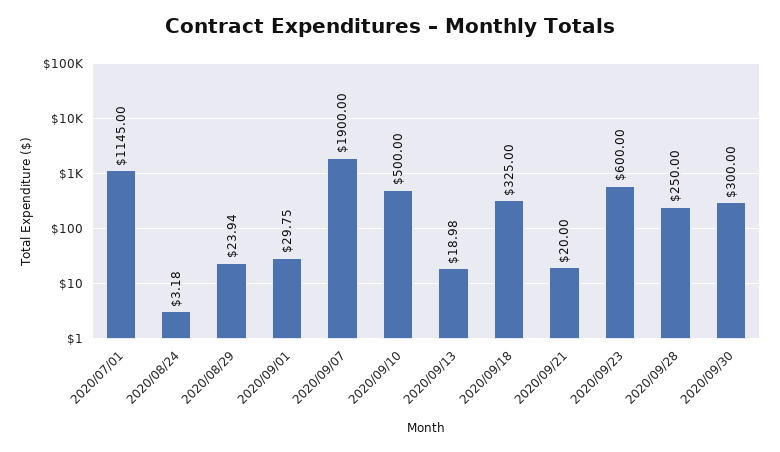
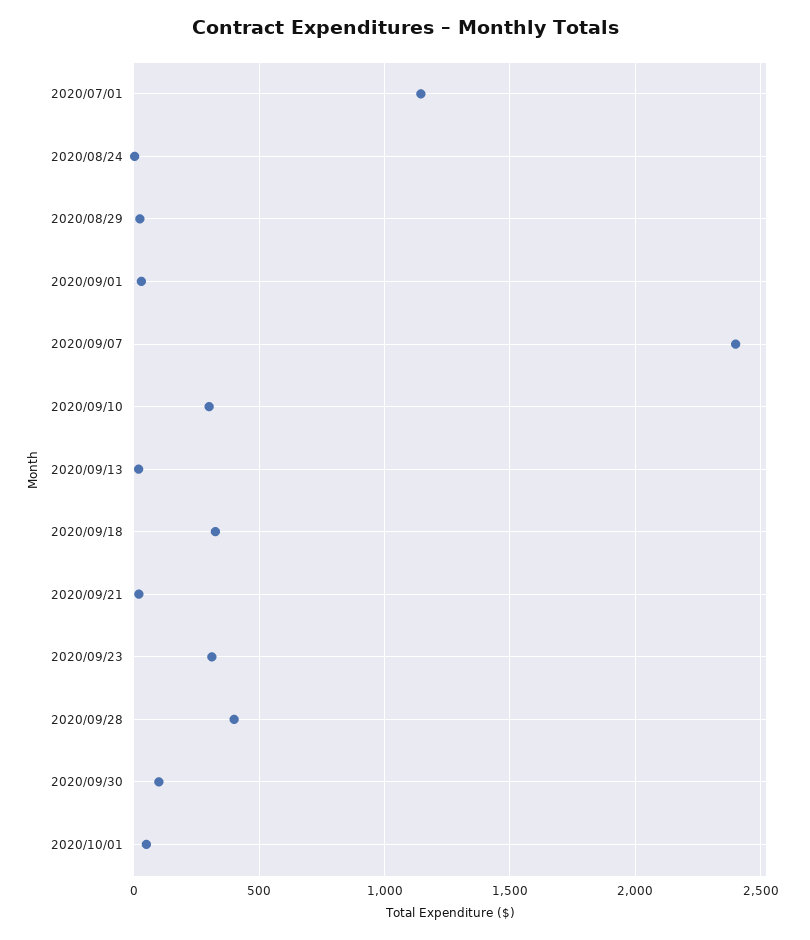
2020/09/07: 1900 -> 2400
2020/09/10: 500 -> 300
2020/09/23: 600 -> 300
2020/09/28: 250 -> 400
2020/09/30: 300 -> 100
2020/10/01: none -> 50

